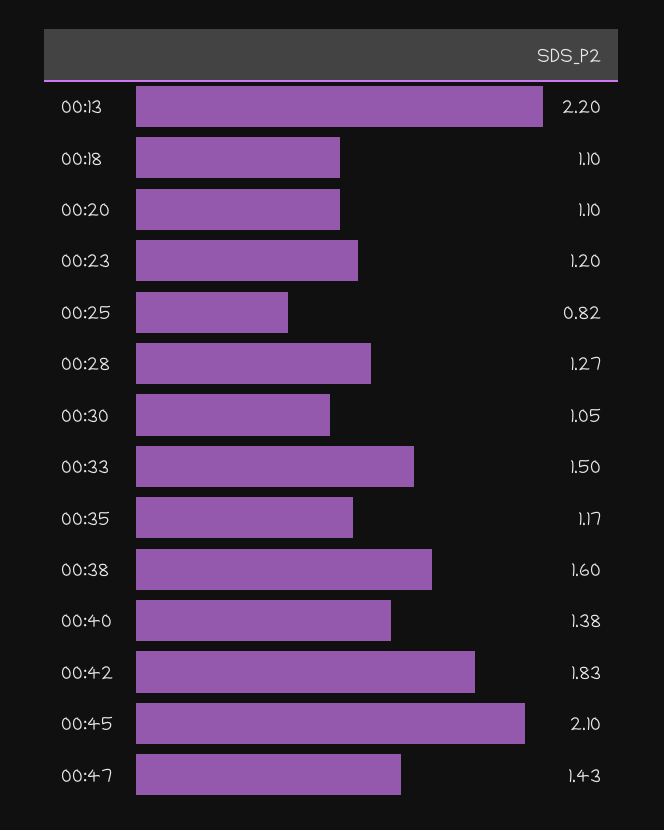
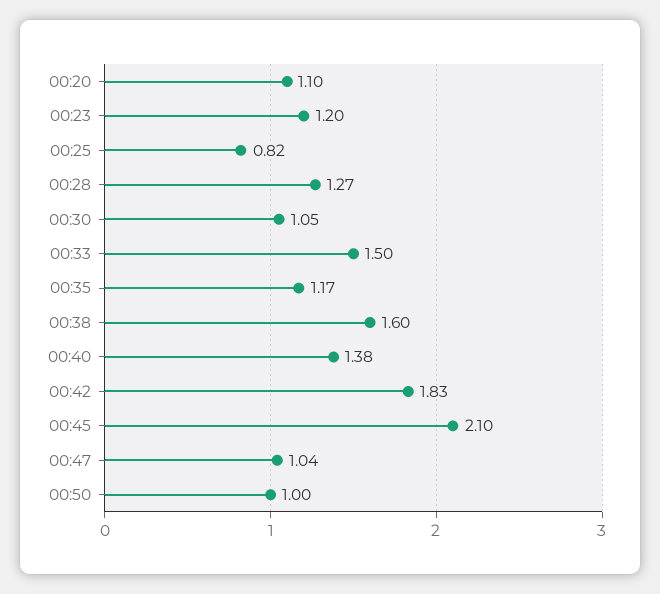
00:13: 2.2 -> none
00:18: 1.1 -> none
00:47: 1.43 -> 1.04
00:50: none -> 1

